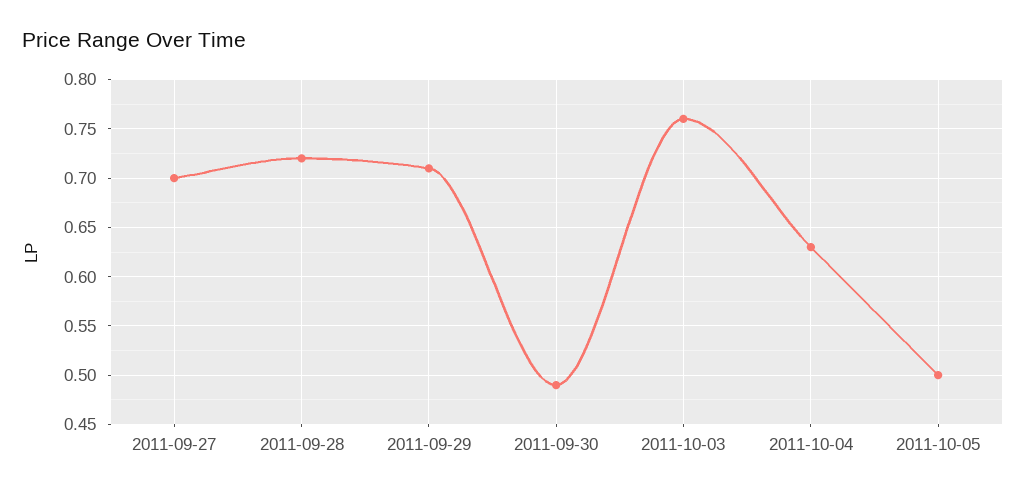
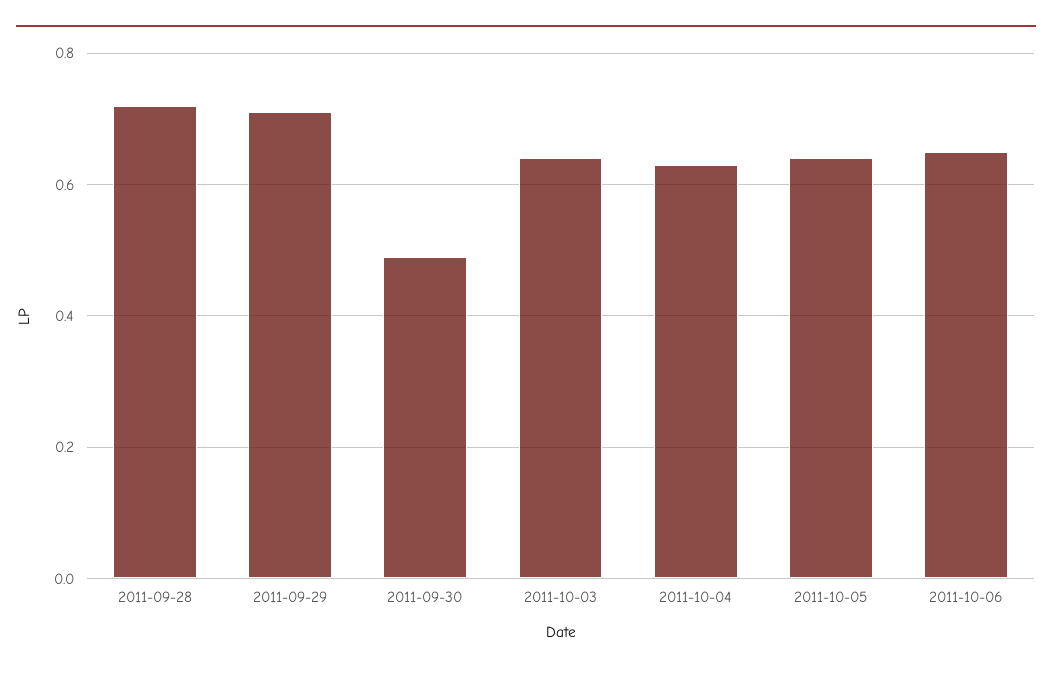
2011-09-27: 0.7 -> none
2011-10-03: 0.76 -> 0.65
2011-10-05: 0.5 -> 0.65
2011-10-06: none -> 0.65

